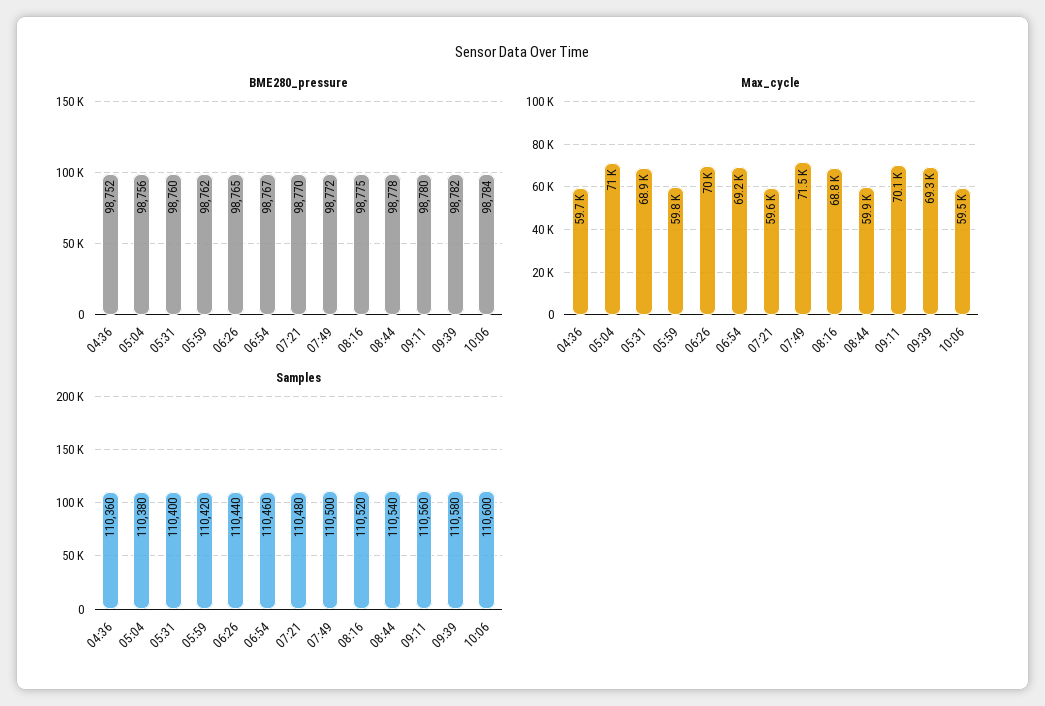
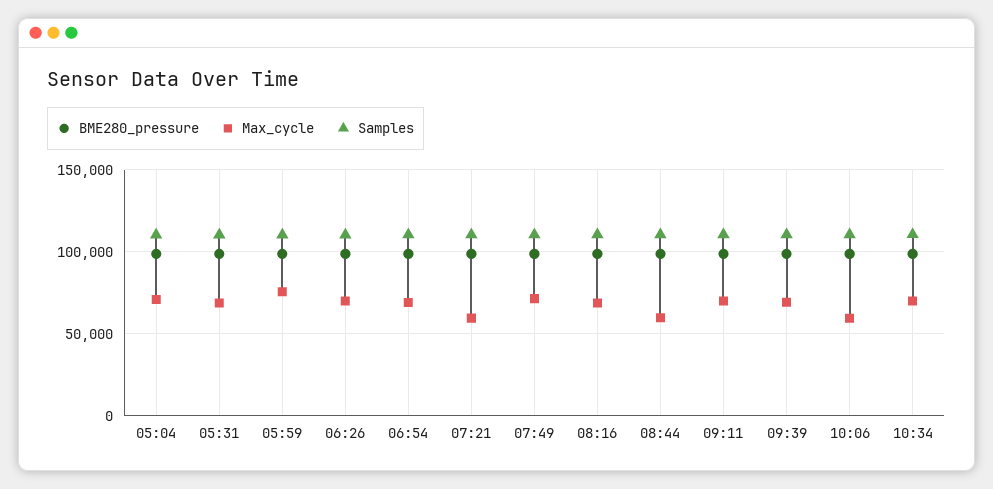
BME280_pressure, 04:36: 98752 -> none
Max_cycle, 04:36: 59700 -> none
Max_cycle, 05:59: 59800 -> 75000
Samples, 04:36: 110360 -> none
BME280_pressure, 10:34: none -> 100000
Max_cycle, 10:34: none -> 70000
Samples, 10:34: none -> 110000

